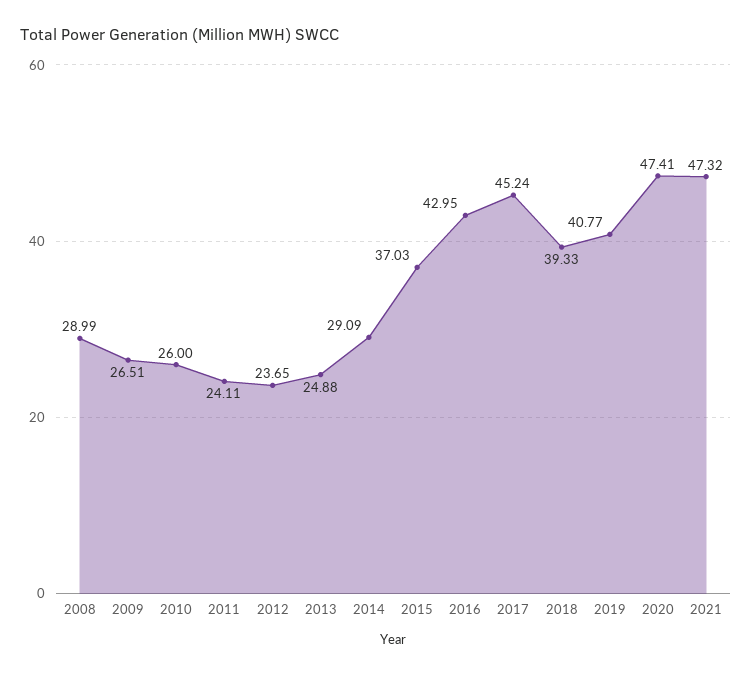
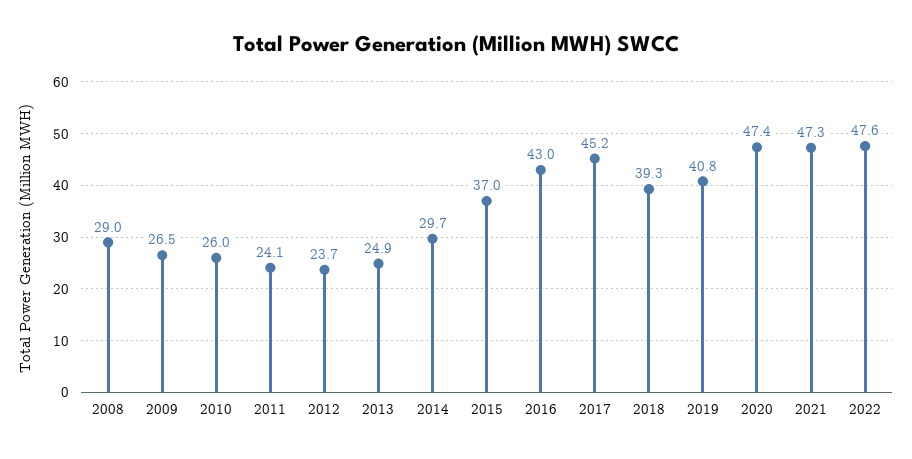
2014: 29.09 -> 29.7
2022: none -> 47.6

